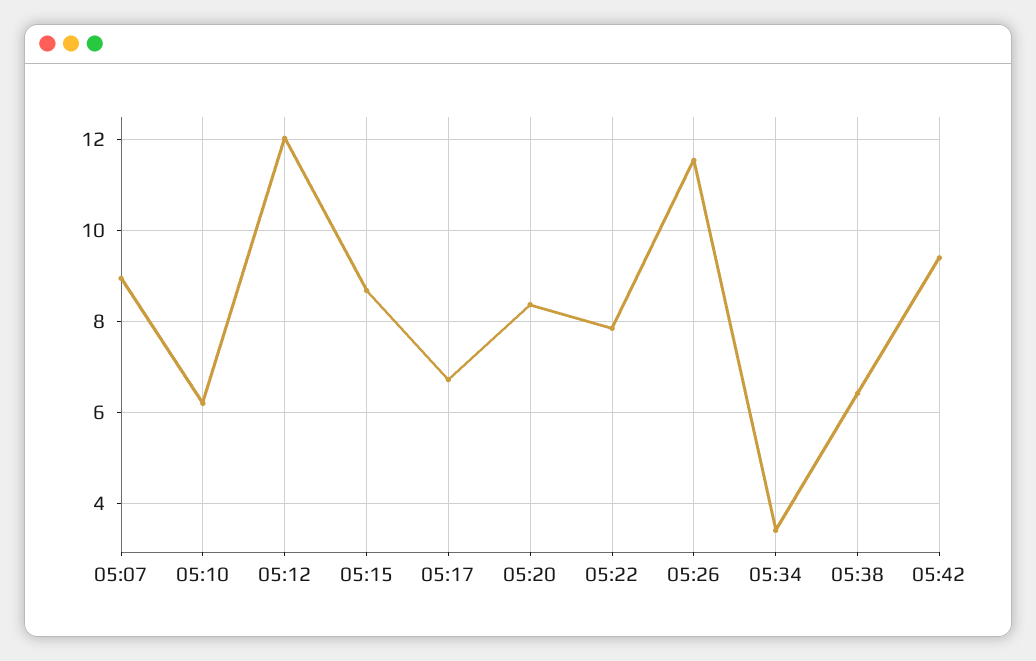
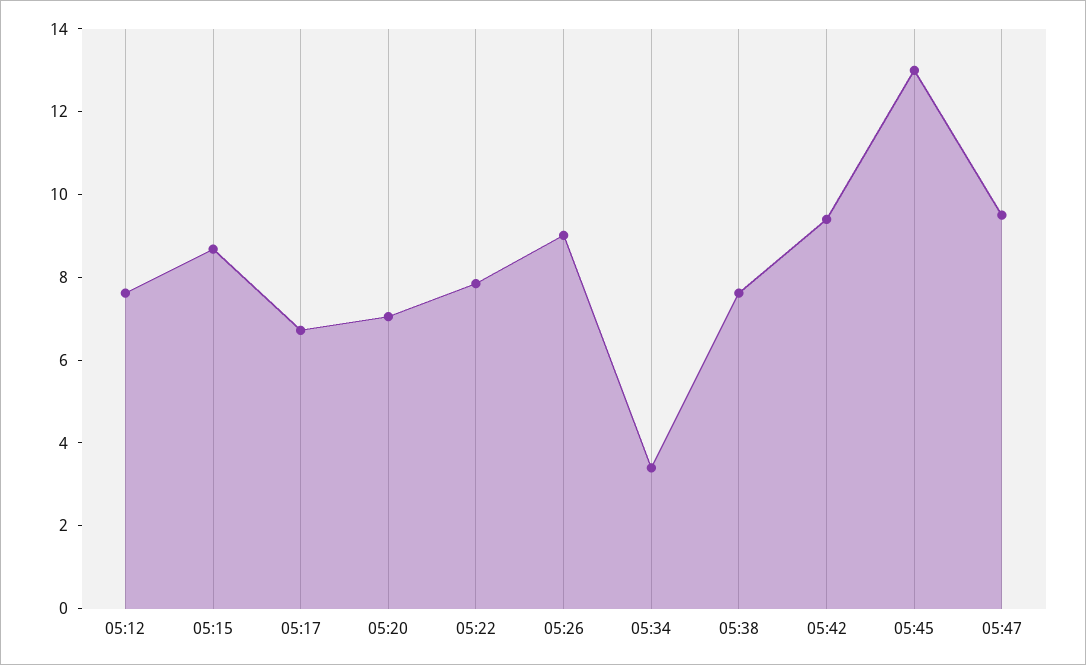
05:07: 9 -> none
05:10: 6.2 -> none
05:12: 12 -> 7.5
05:20: 8.4 -> 7
05:26: 11.6 -> 9
05:38: 6.4 -> 7.5
05:45: none -> 13
05:47: none -> 9.5

